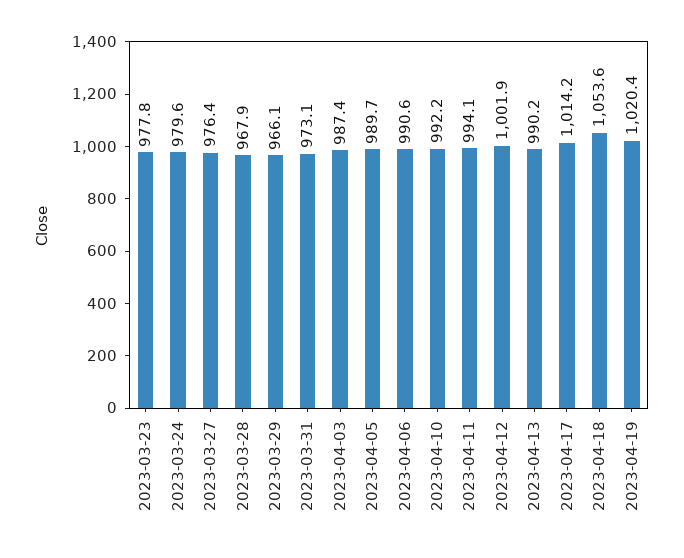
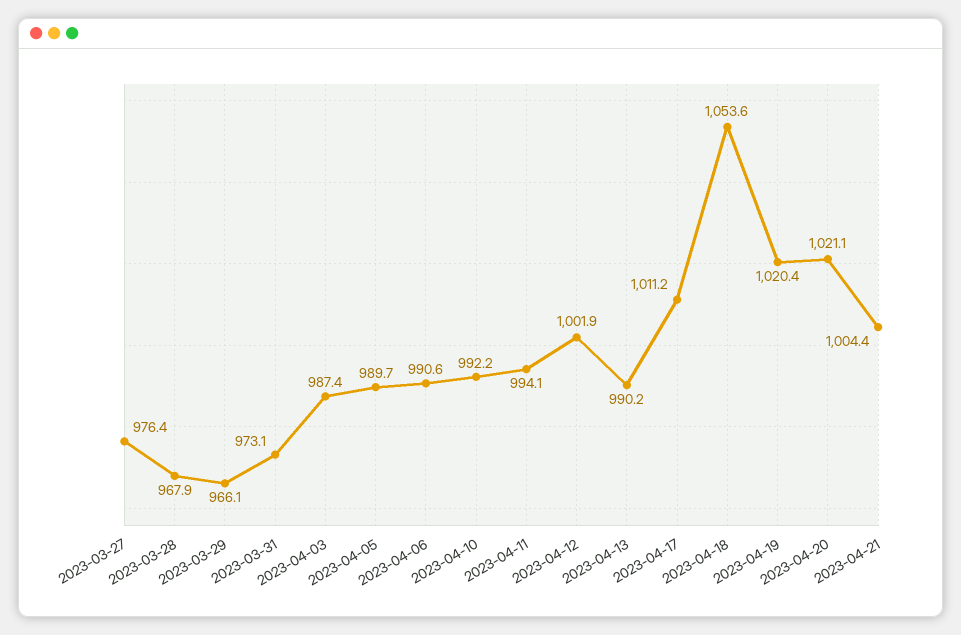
2023-03-23: 977.8 -> none
2023-03-24: 979.6 -> none
2023-04-17: 1014.2 -> 1011.2
2023-04-20: none -> 1021.1
2023-04-21: none -> 1004.4

